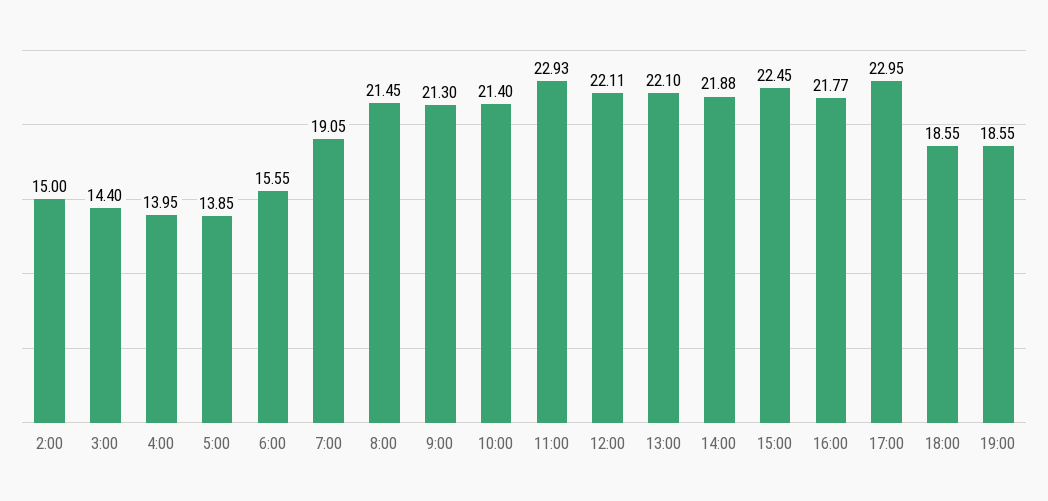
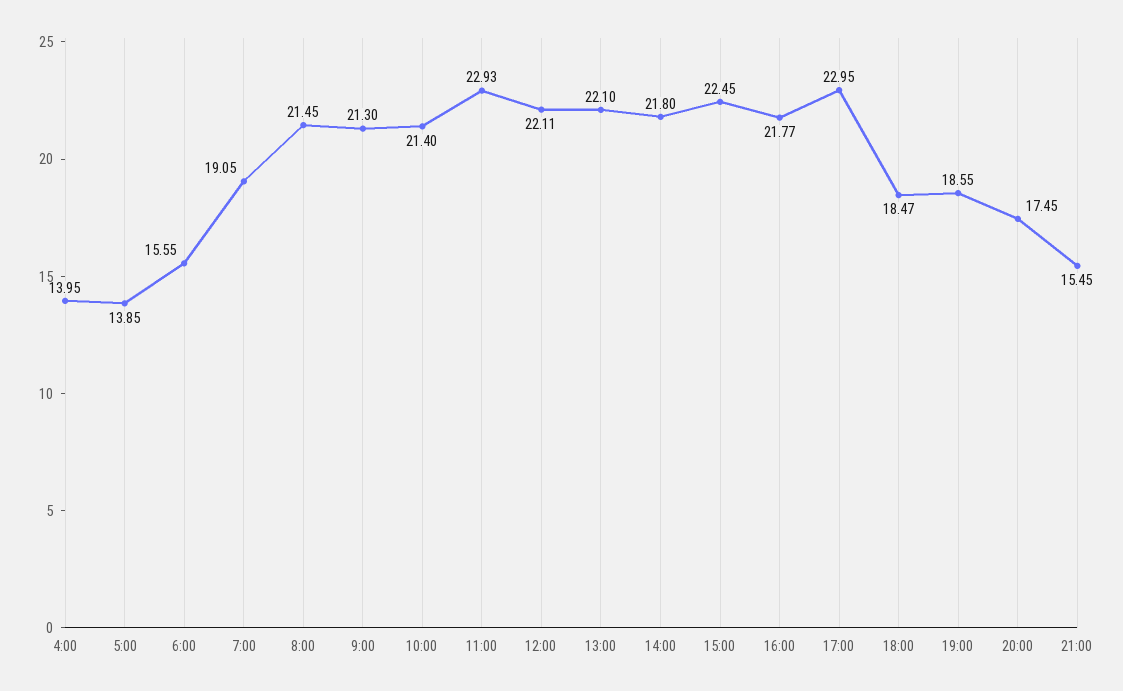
2:00: 15 -> none
3:00: 14.4 -> none
14:00: 21.88 -> 21.8
18:00: 18.55 -> 18.47
20:00: none -> 17.45
21:00: none -> 15.45

